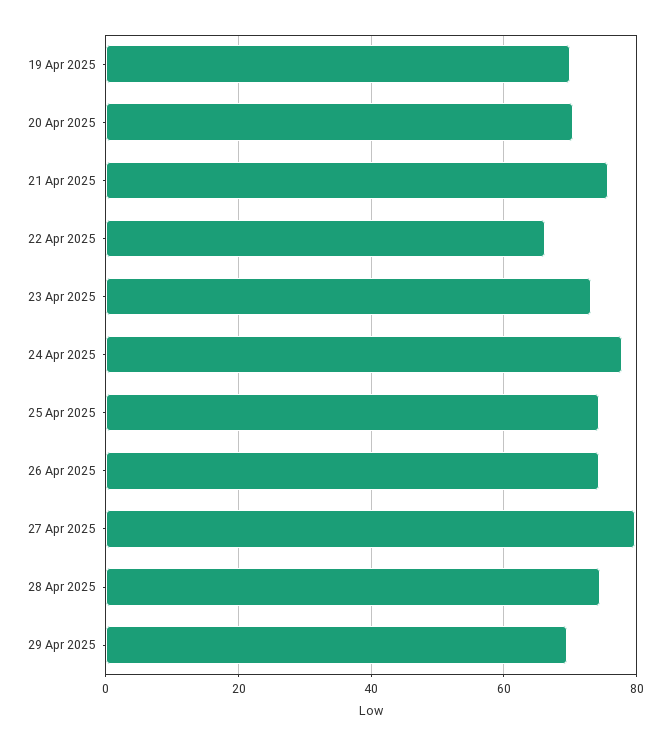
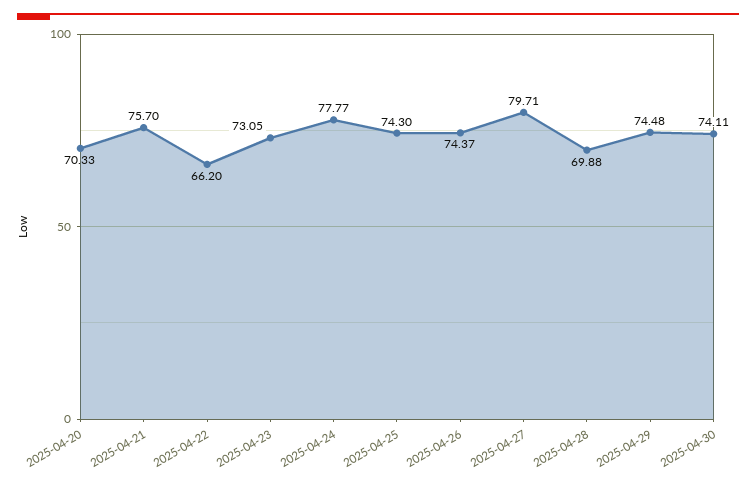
19 Apr 2025: 70 -> none
28 Apr 2025: 74 -> 69.88
29 Apr 2025: 70 -> 74.48
2025-04-30: none -> 74.11

